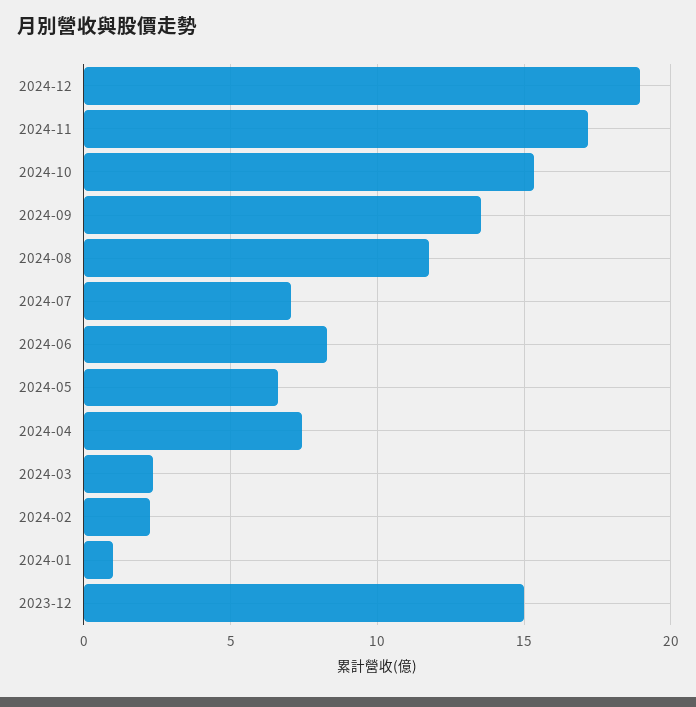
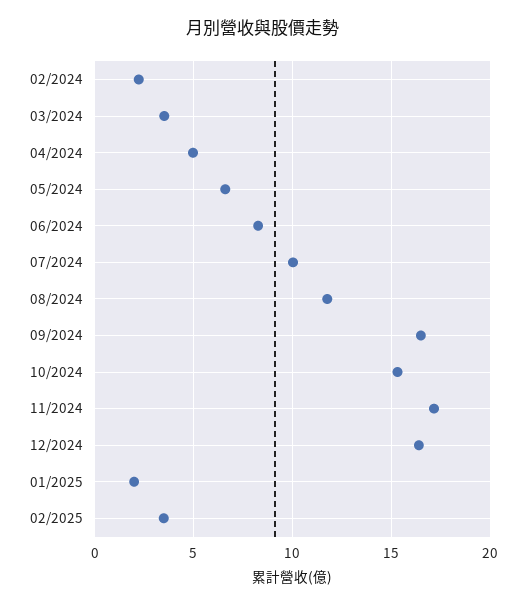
2024-12: 19 -> 16.5
2024-09: 13.5 -> 16.5
2024-07: 7 -> 10
2024-04: 7.5 -> 5
2024-03: 2.5 -> 3.5
2024-01: 1 -> none
2023-12: 15 -> none
01/2025: none -> 2
02/2025: none -> 3.5

